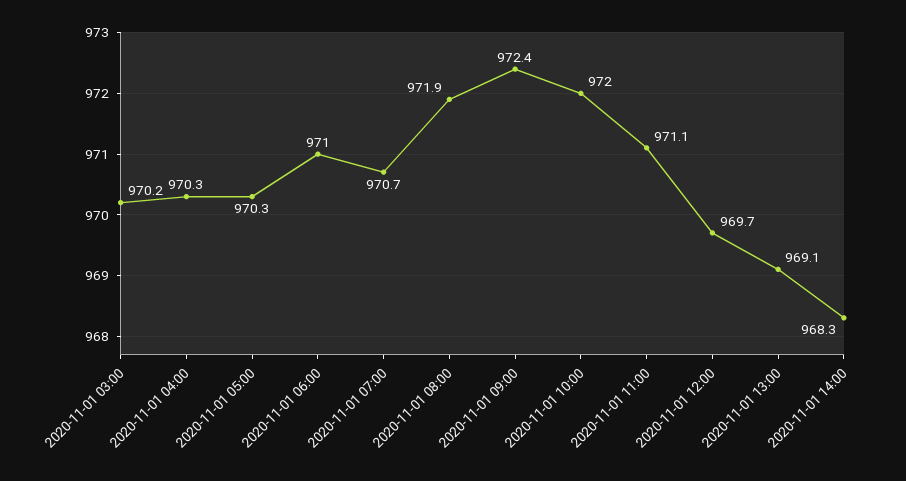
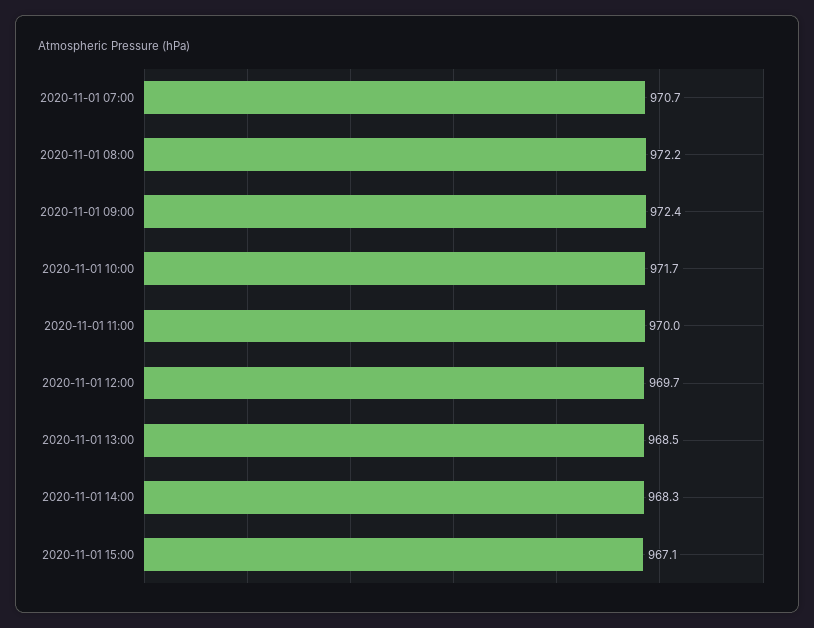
2020-11-01 03:00: 970.2 -> none
2020-11-01 04:00: 970.3 -> none
2020-11-01 05:00: 970.3 -> none
2020-11-01 06:00: 971 -> none
2020-11-01 08:00: 971.9 -> 972.2
2020-11-01 10:00: 972 -> 971.7
2020-11-01 11:00: 971.1 -> 970
2020-11-01 13:00: 969.1 -> 968.5
2020-11-01 15:00: none -> 967.1

